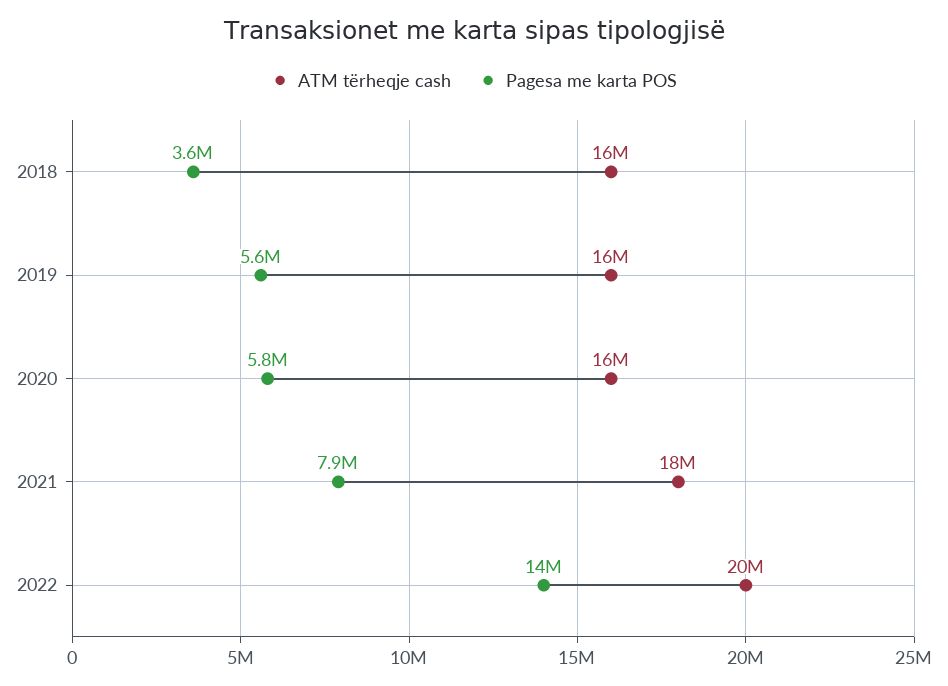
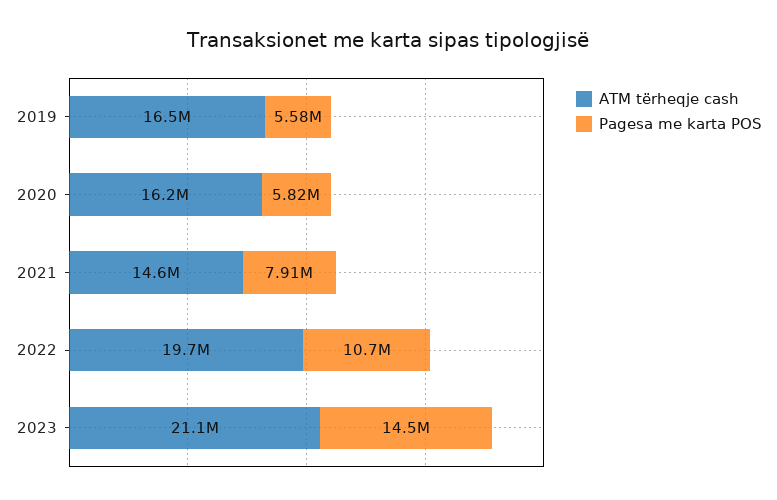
ATM tërheqje cash, 2018: 16000000 -> none
Pagesa me karta POS, 2018: 3600000 -> none
ATM tërheqje cash, 2021: 18000000 -> 14600000
Pagesa me karta POS, 2022: 14000000 -> 10700000
ATM tërheqje cash, 2023: none -> 21100000
Pagesa me karta POS, 2023: none -> 14500000

